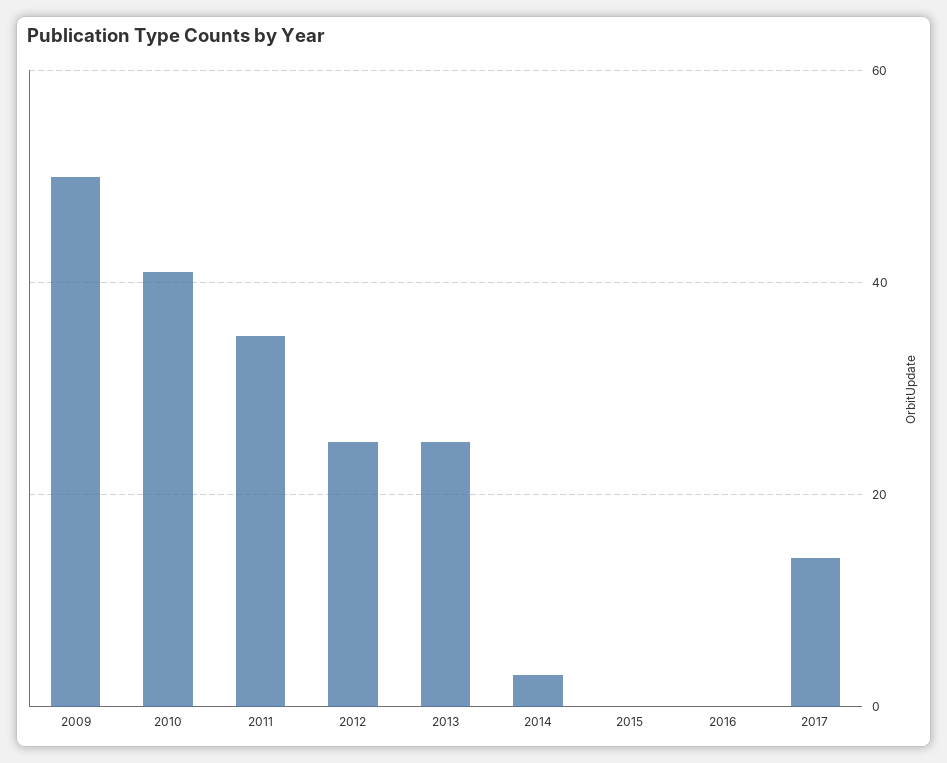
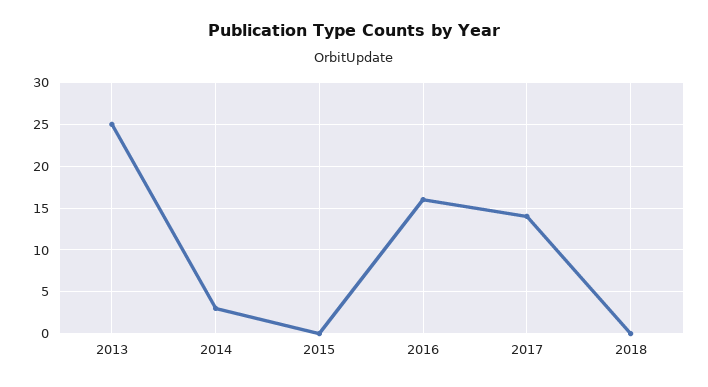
2009: 50 -> none
2010: 40 -> none
2011: 35 -> none
2012: 25 -> none
2016: 0 -> 16
2018: none -> 0

